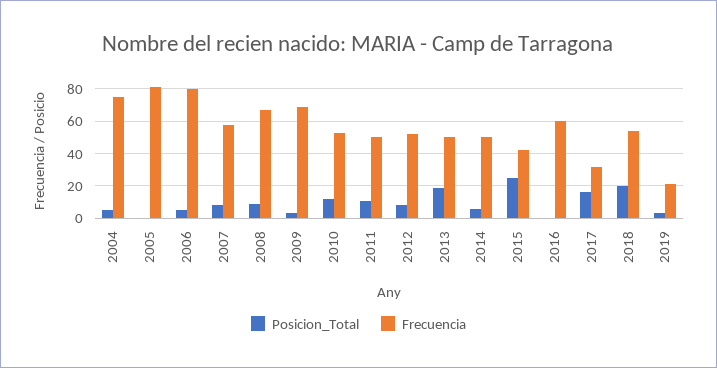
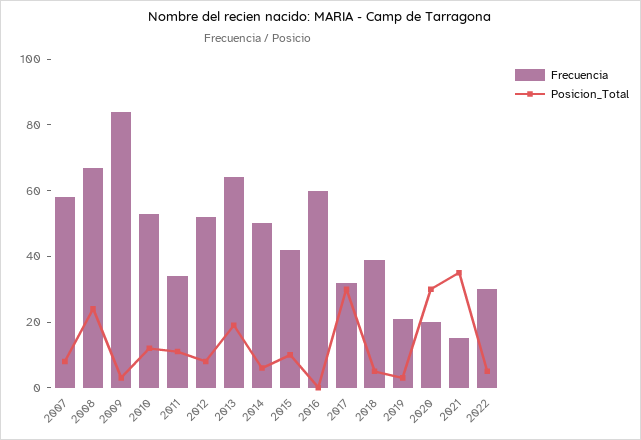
Posicion_Total, 2004: 5 -> none
Frecuencia, 2004: 75 -> none
Posicion_Total, 2005: 0 -> none
Frecuencia, 2005: 80 -> none
Posicion_Total, 2006: 5 -> none
Frecuencia, 2006: 80 -> none
Posicion_Total, 2008: 10 -> 25
Frecuencia, 2009: 70 -> 85
Frecuencia, 2011: 50 -> 35
Frecuencia, 2013: 50 -> 65
Posicion_Total, 2015: 25 -> 10
Posicion_Total, 2017: 15 -> 30
Posicion_Total, 2018: 20 -> 5
Frecuencia, 2018: 55 -> 40
Frecuencia, 2020: none -> 20
Posicion_Total, 2020: none -> 30
Frecuencia, 2021: none -> 15
Posicion_Total, 2021: none -> 35
Frecuencia, 2022: none -> 30
Posicion_Total, 2022: none -> 5

